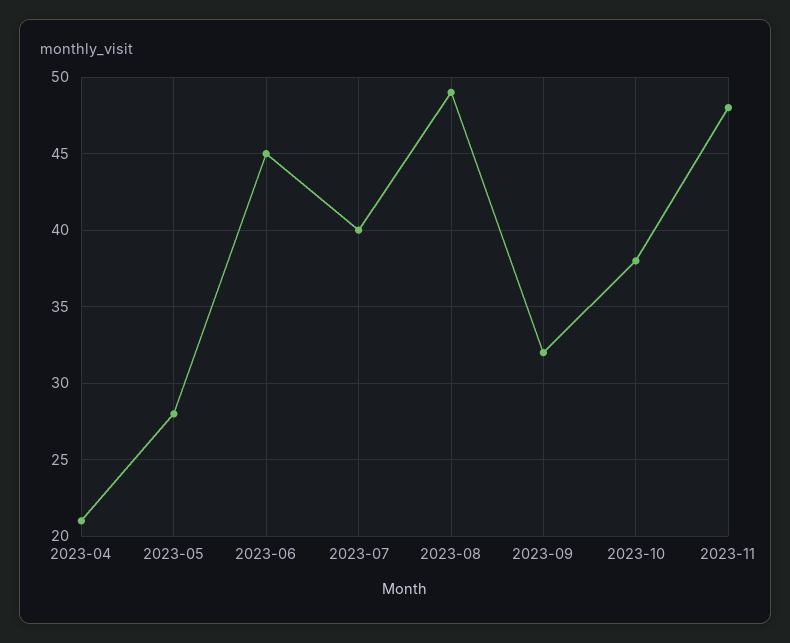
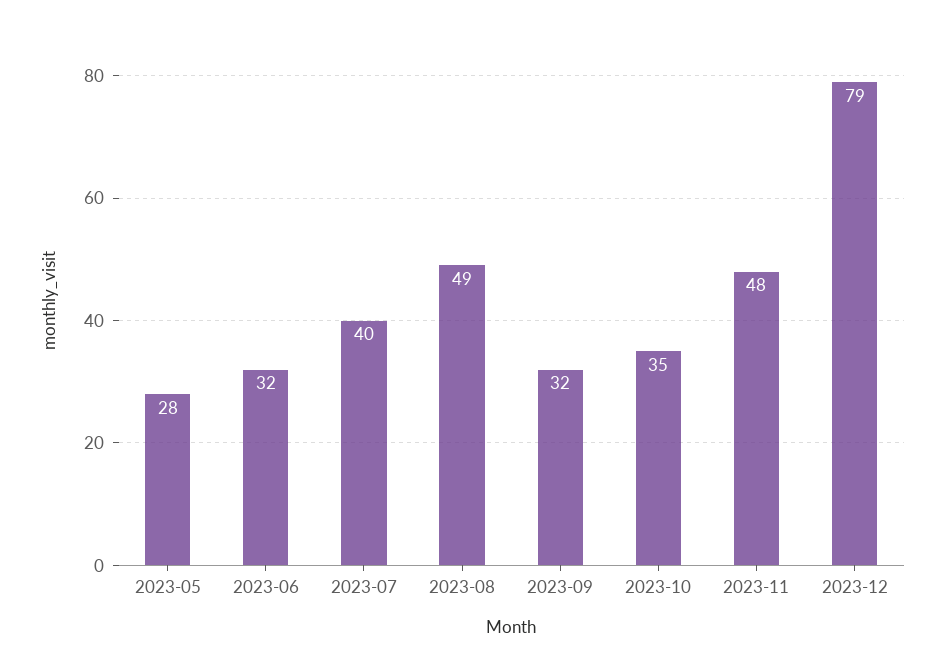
2023-04: 21 -> none
2023-06: 45 -> 32
2023-10: 38 -> 35
2023-12: none -> 79

